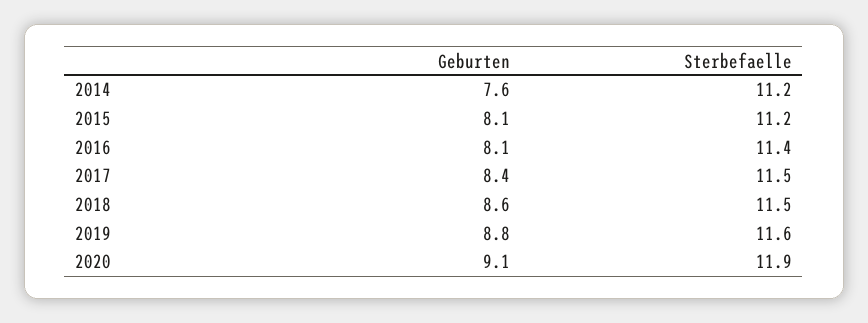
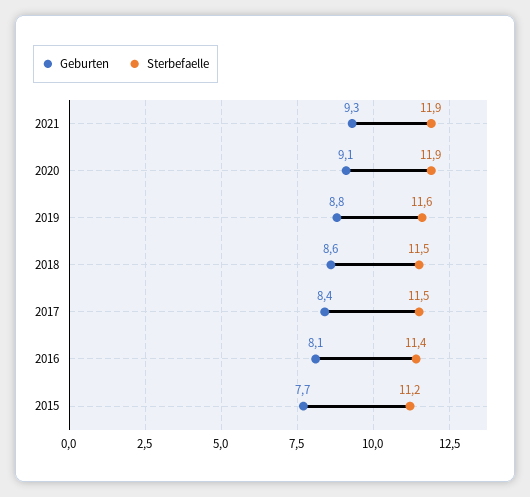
Geburten, 2014: 7.6 -> none
Sterbefaelle, 2014: 11.2 -> none
Geburten, 2015: 8.1 -> 7.7
Geburten, 2021: none -> 9.3
Sterbefaelle, 2021: none -> 11.9

